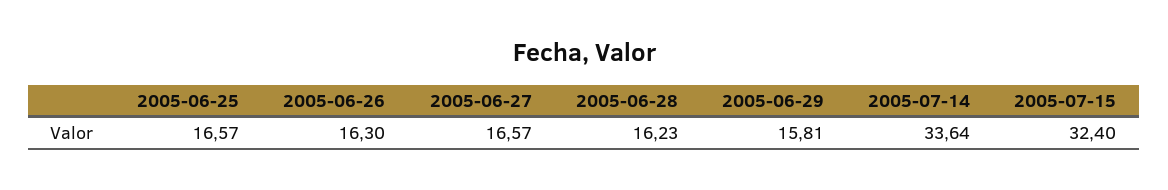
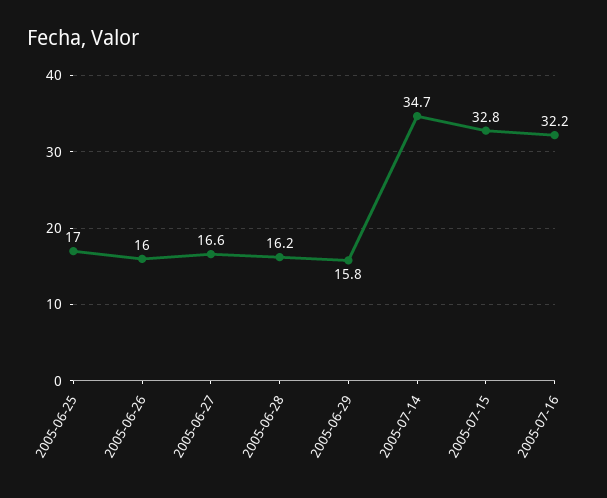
2005-06-25: 16.57 -> 17
2005-06-26: 16.3 -> 16
2005-07-14: 33.64 -> 34.7
2005-07-15: 32.4 -> 32.8
2005-07-16: none -> 32.2

